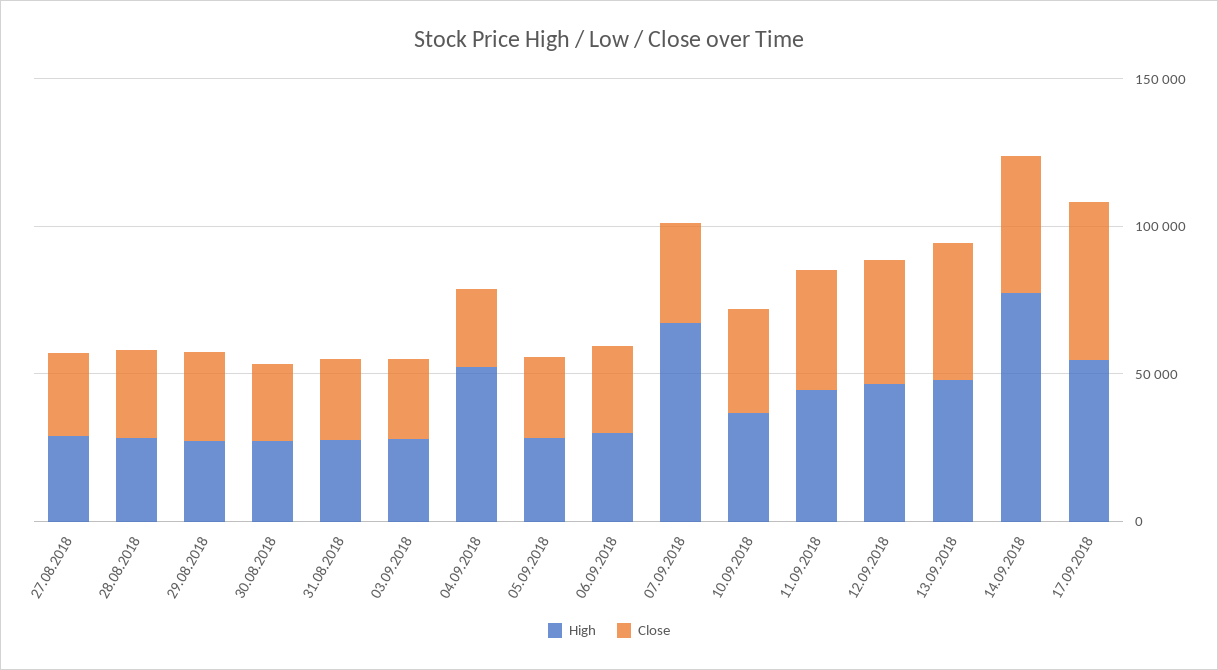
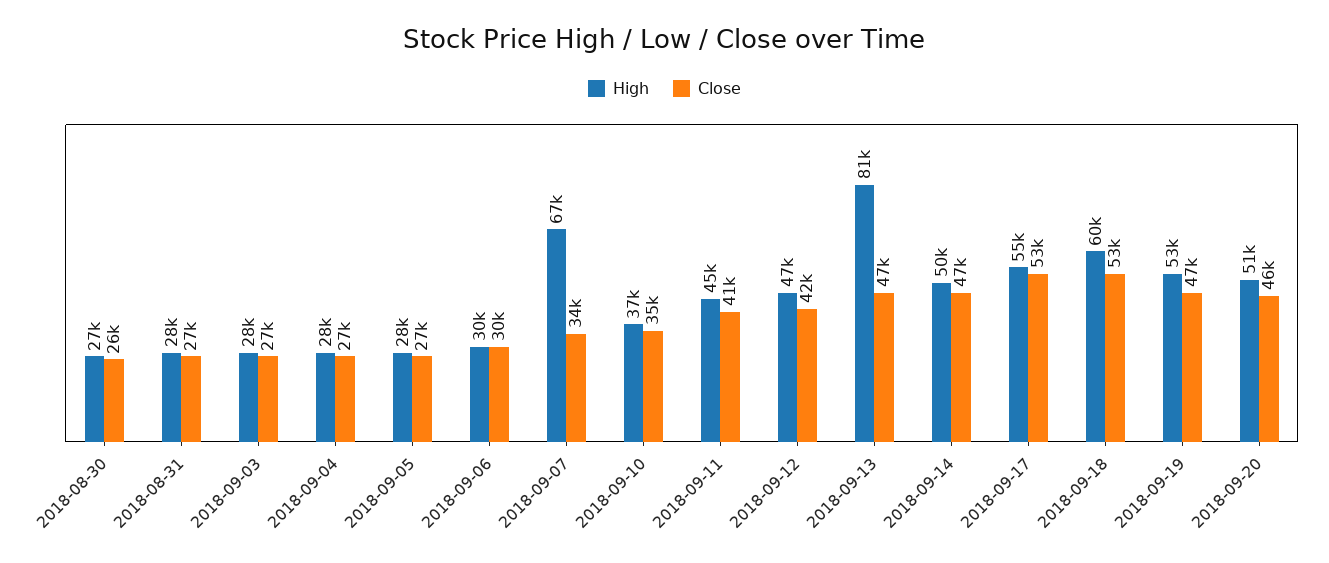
High, 27.08.2018: 30000 -> none
Close, 27.08.2018: 30000 -> none
High, 28.08.2018: 30000 -> none
Close, 28.08.2018: 30000 -> none
High, 29.08.2018: 30000 -> none
Close, 29.08.2018: 30000 -> none
High, 04.09.2018: 50000 -> 28000
High, 13.09.2018: 50000 -> 81000
High, 14.09.2018: 80000 -> 50000
High, 2018-09-18: none -> 60000
Close, 2018-09-18: none -> 53000
High, 2018-09-19: none -> 53000
Close, 2018-09-19: none -> 47000
High, 2018-09-20: none -> 51000
Close, 2018-09-20: none -> 46000

